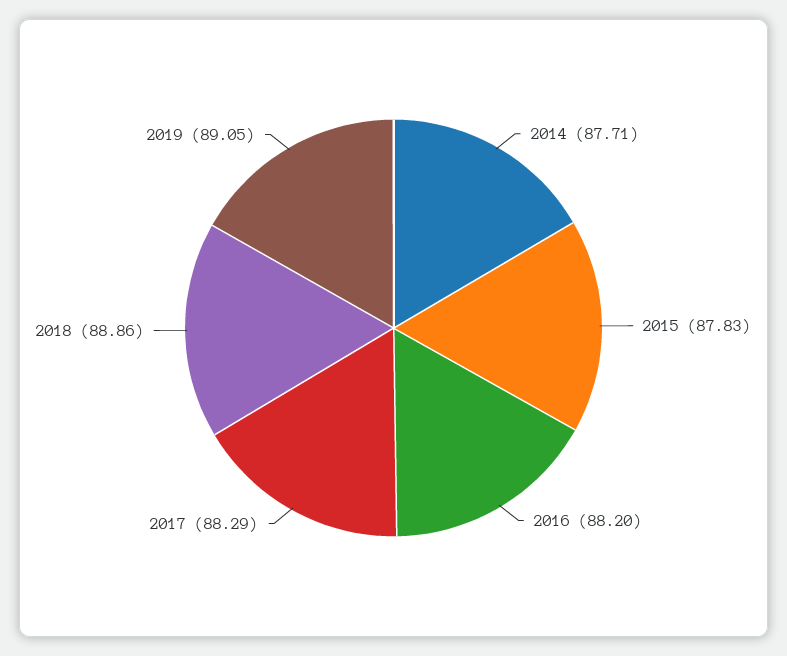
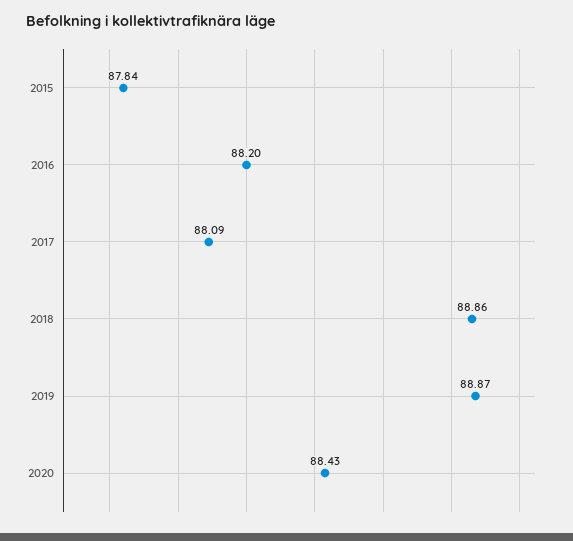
2014: 87.71 -> none
2015: 87.83 -> 87.84
2017: 88.29 -> 88.09
2019: 89.05 -> 88.87
2020: none -> 88.43

